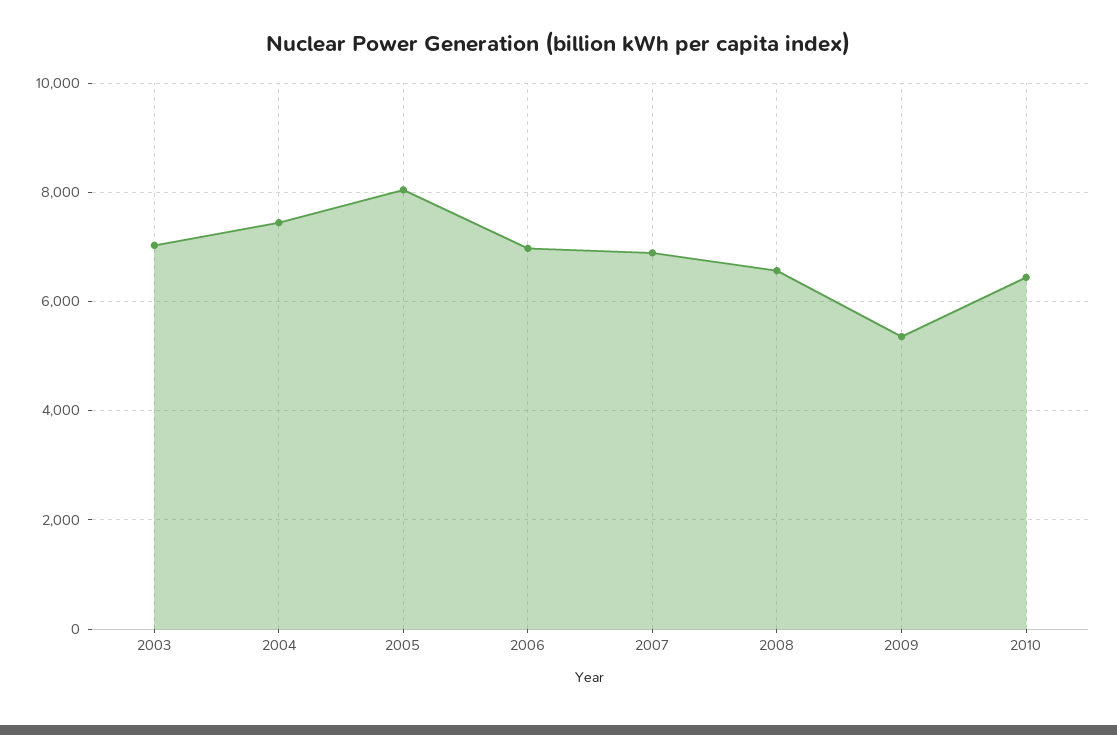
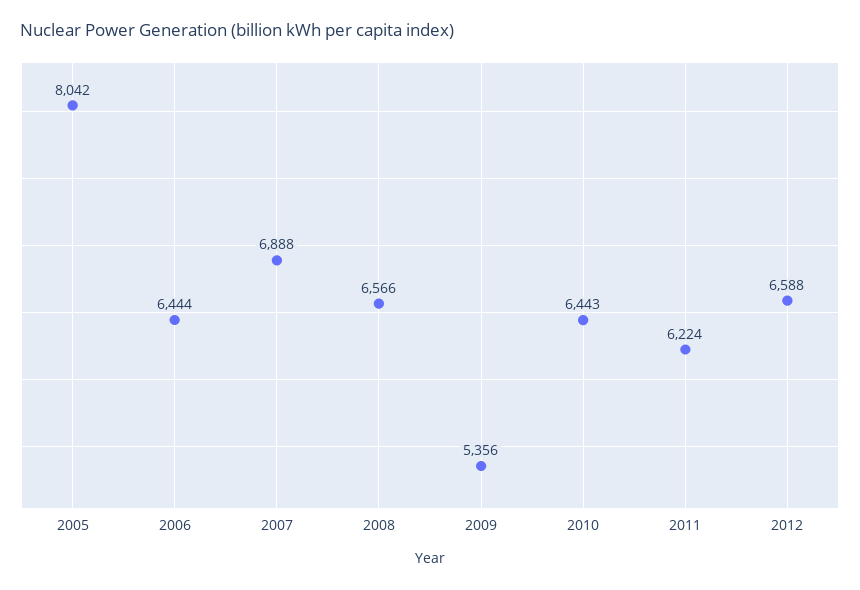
2003: 7000 -> none
2004: 7400 -> none
2006: 7000 -> 6444
2011: none -> 6224
2012: none -> 6588

